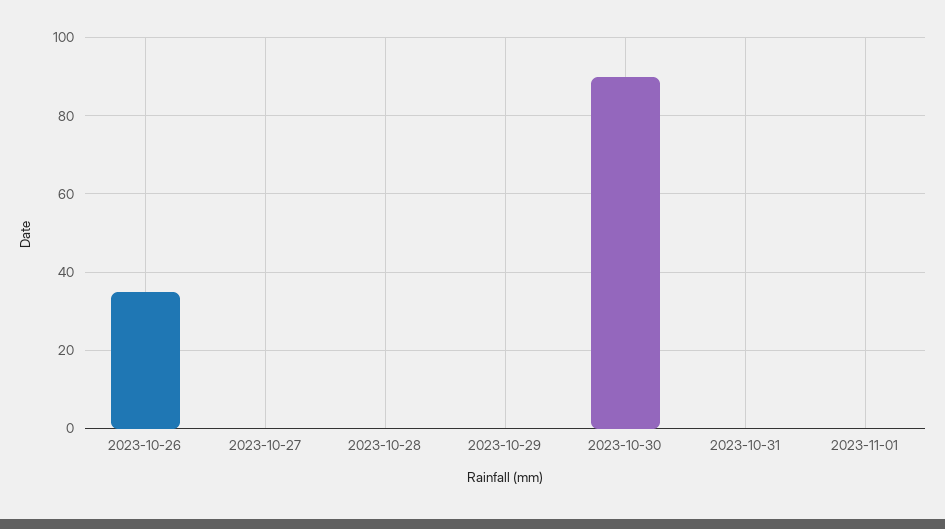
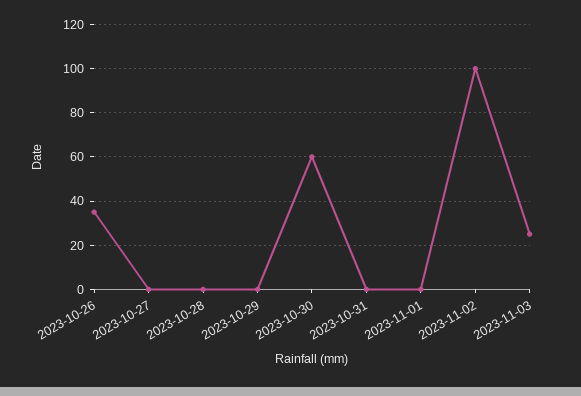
2023-10-30: 90 -> 60
2023-11-02: none -> 100
2023-11-03: none -> 25

